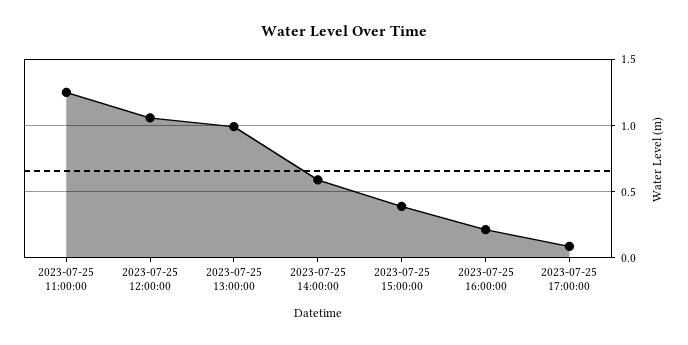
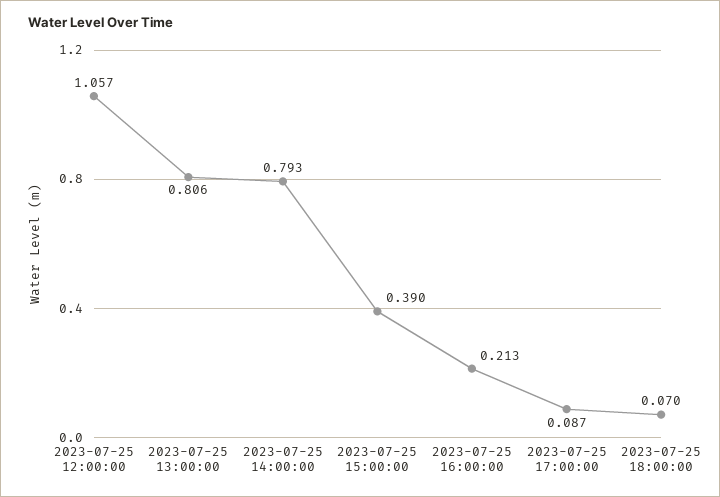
2023-07-25 11:00:00: 1.25 -> none
2023-07-25 13:00:00: 1 -> 0.806
2023-07-25 14:00:00: 0.6 -> 0.793
2023-07-25 18:00:00: none -> 0.07

